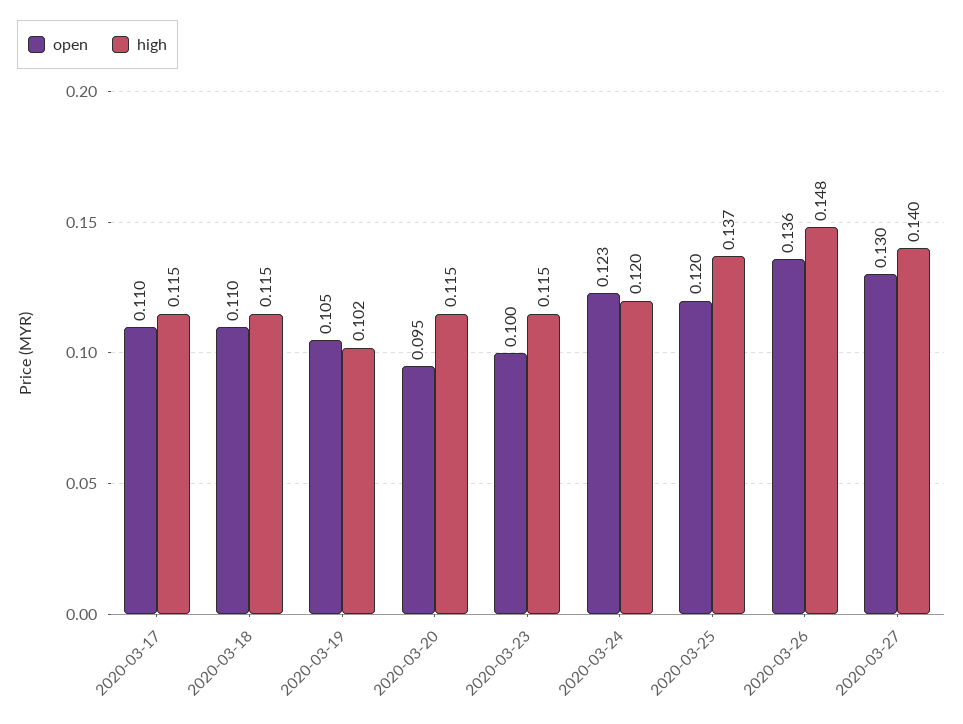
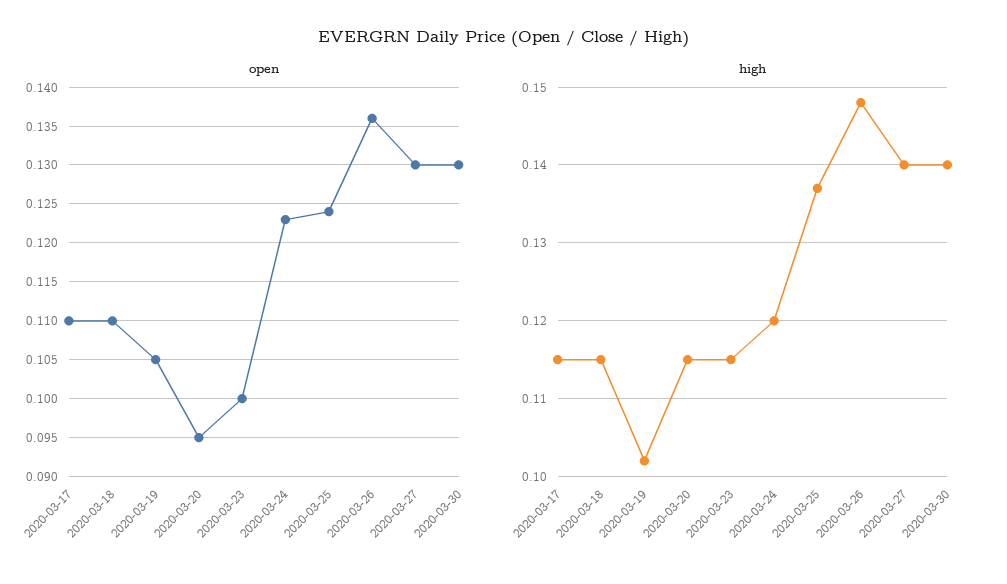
open, 2020-03-25: 0.12 -> 0.124
open, 2020-03-30: none -> 0.13
high, 2020-03-30: none -> 0.14

